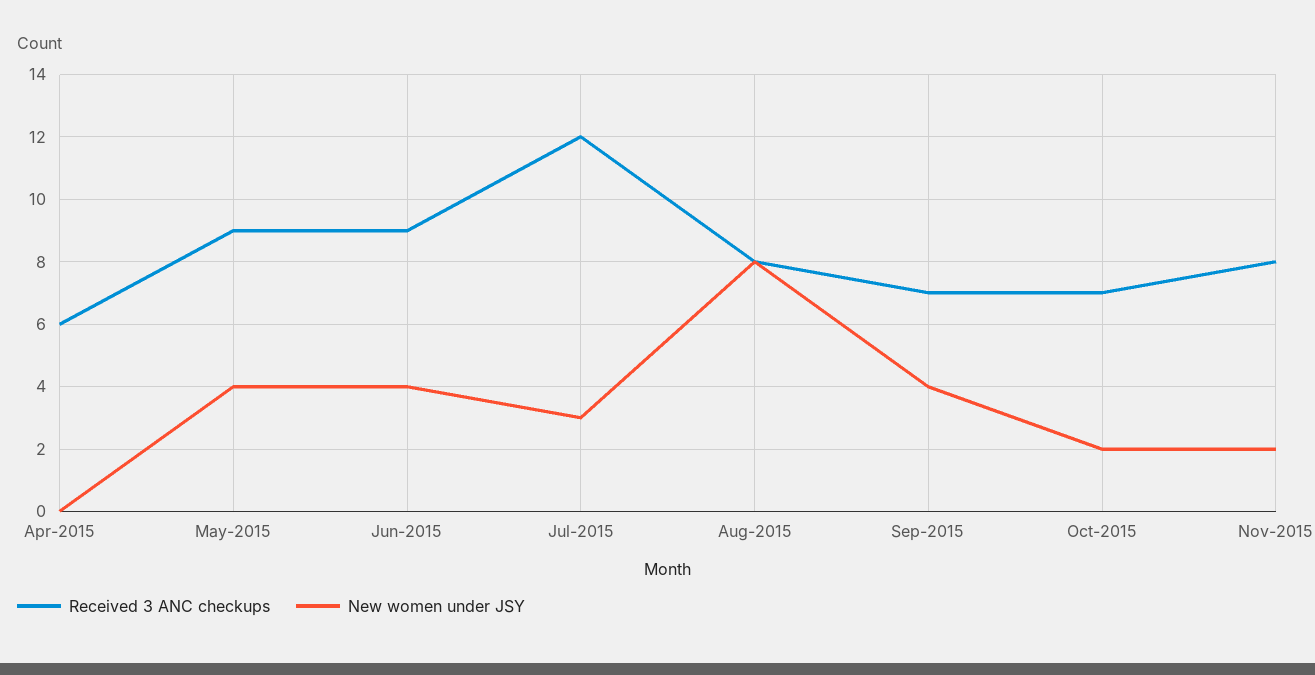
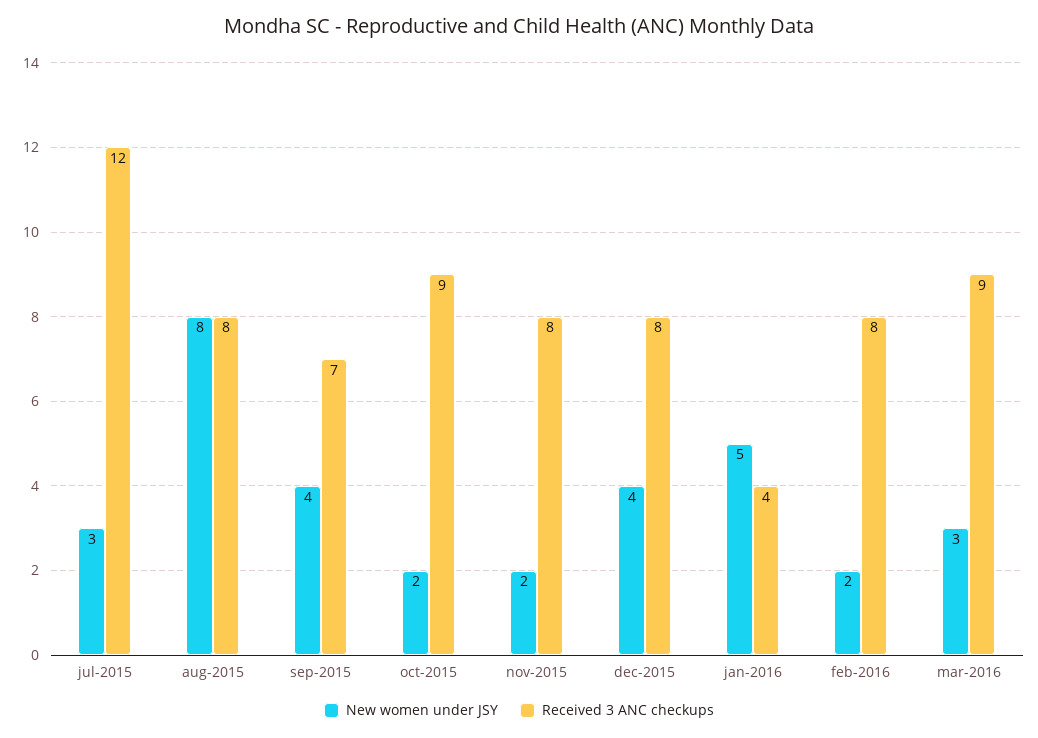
Received 3 ANC checkups, Apr-2015: 6 -> none
New women under JSY, Apr-2015: 0 -> none
Received 3 ANC checkups, May-2015: 9 -> none
New women under JSY, May-2015: 4 -> none
Received 3 ANC checkups, Jun-2015: 9 -> none
New women under JSY, Jun-2015: 4 -> none
Received 3 ANC checkups, Oct-2015: 7 -> 9
New women under JSY, dec-2015: none -> 4
Received 3 ANC checkups, dec-2015: none -> 8
New women under JSY, jan-2016: none -> 5
Received 3 ANC checkups, jan-2016: none -> 4
New women under JSY, feb-2016: none -> 2
Received 3 ANC checkups, feb-2016: none -> 8
New women under JSY, mar-2016: none -> 3
Received 3 ANC checkups, mar-2016: none -> 9

